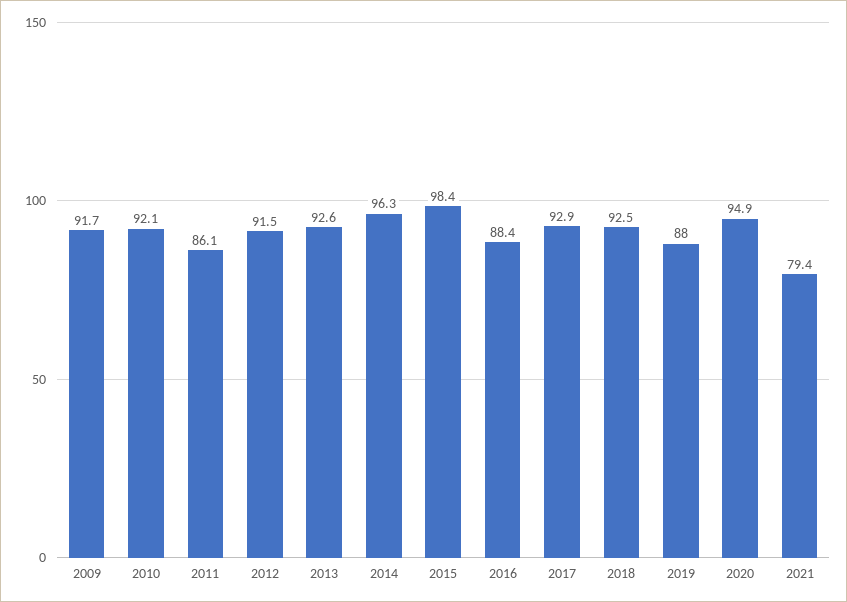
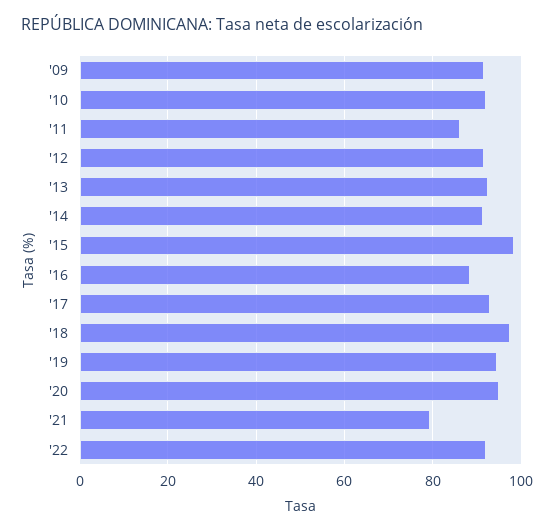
2014: 96.3 -> 92
2018: 92.5 -> 98
2019: 88 -> 94
'22: none -> 92

